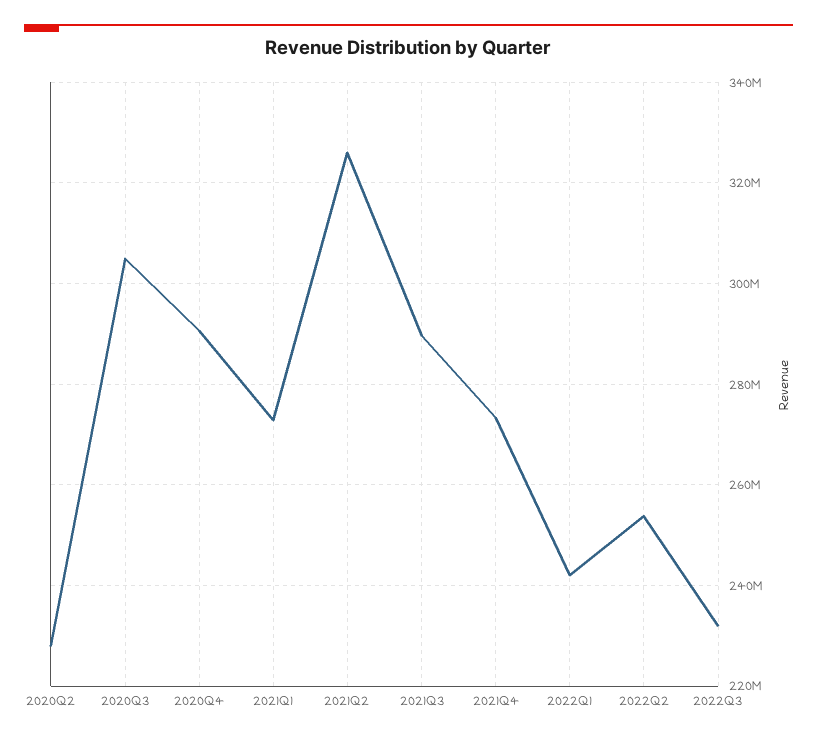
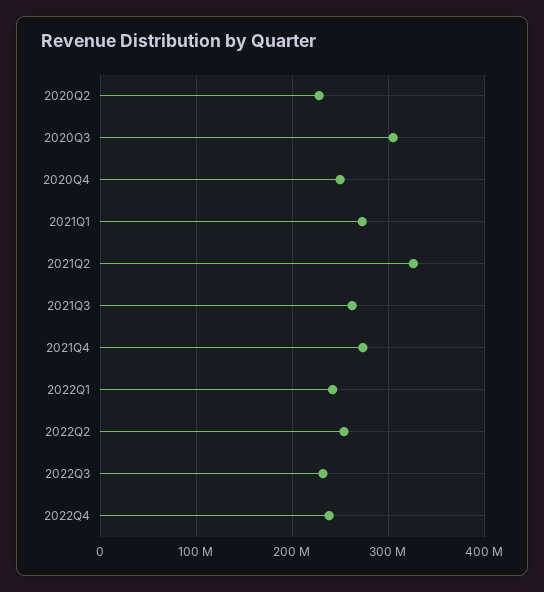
2020Q4: 290000000 -> 250000000
2021Q3: 290000000 -> 260000000
2022Q4: none -> 240000000

